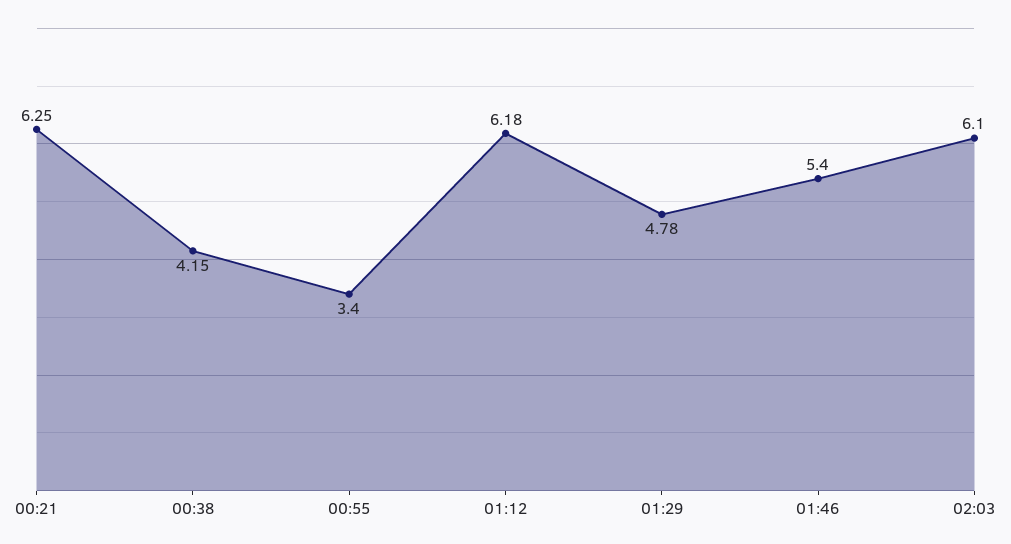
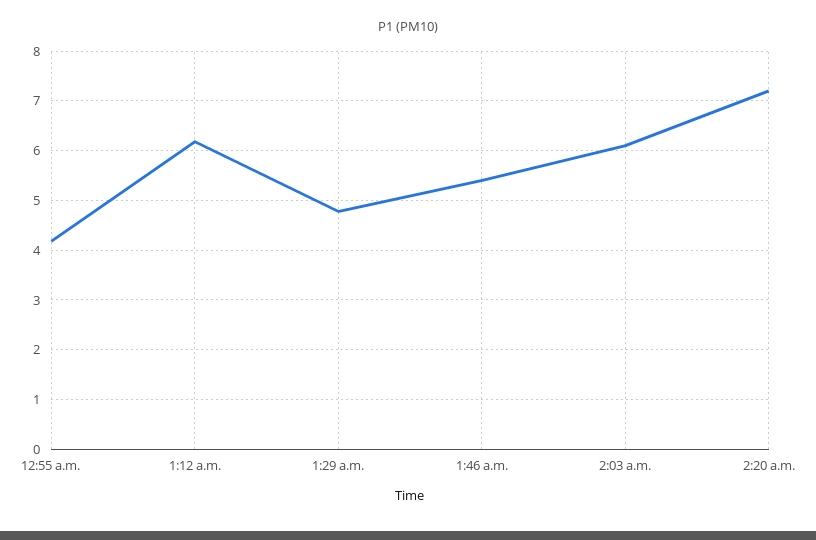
00:21: 6.25 -> none
00:38: 4.15 -> none
00:55: 3.4 -> 4.2
2:20 a.m.: none -> 7.2

